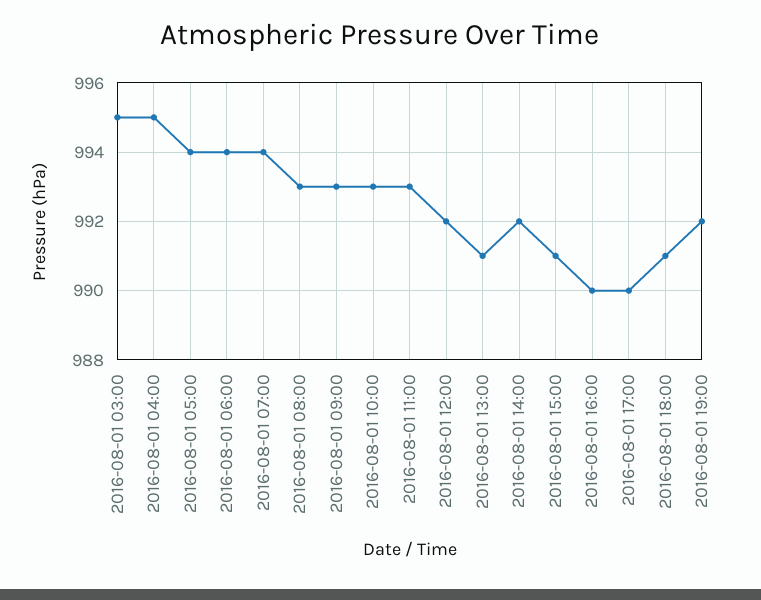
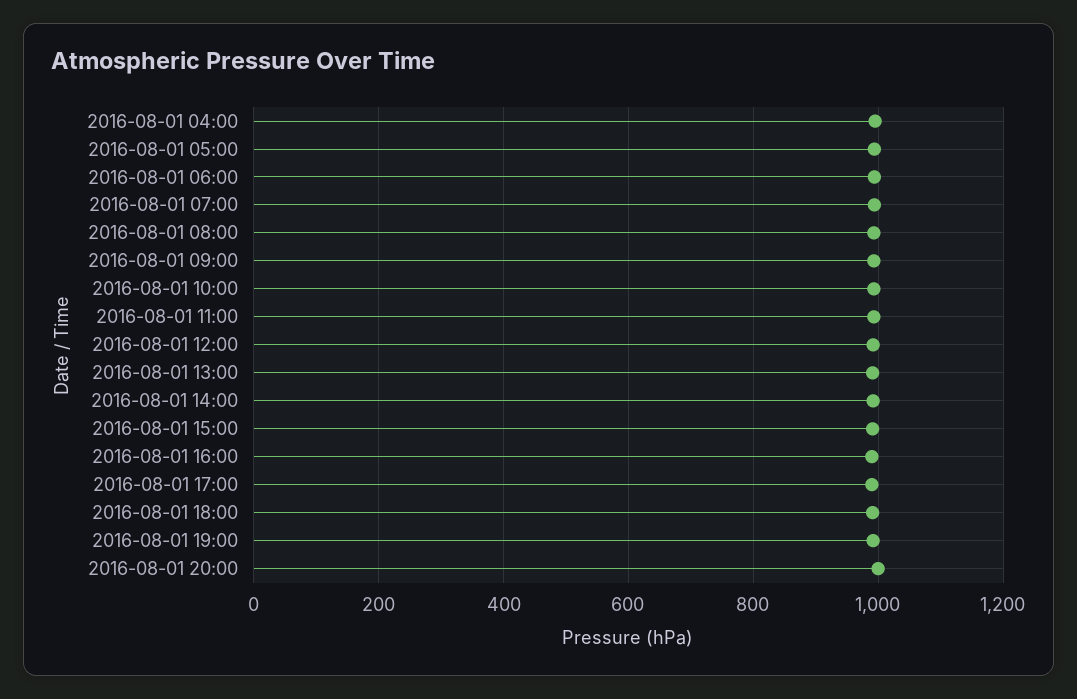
2016-08-01 03:00: 995 -> none
2016-08-01 20:00: none -> 1000

